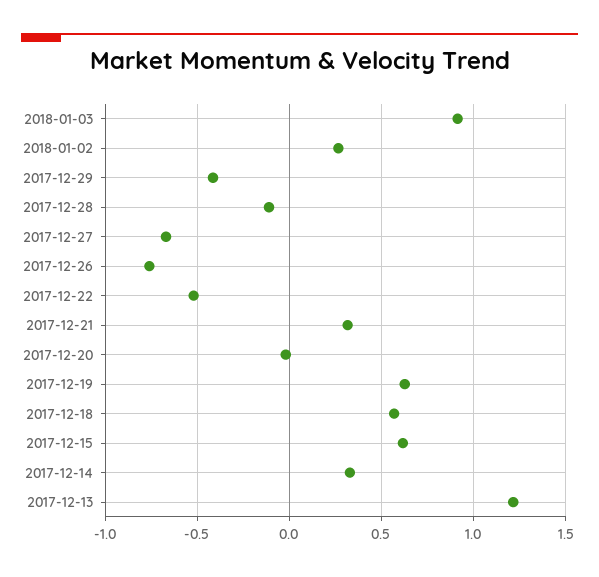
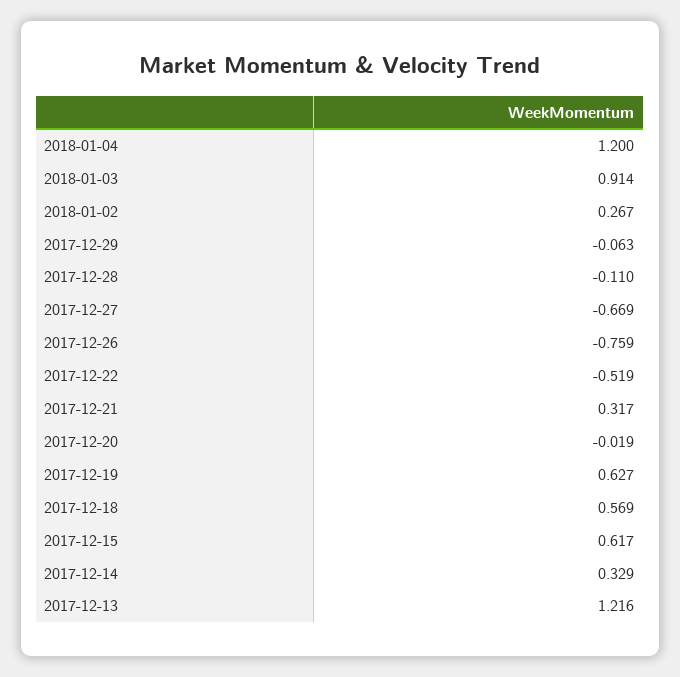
2017-12-29: -0.4 -> -0.063
2018-01-04: none -> 1.2

